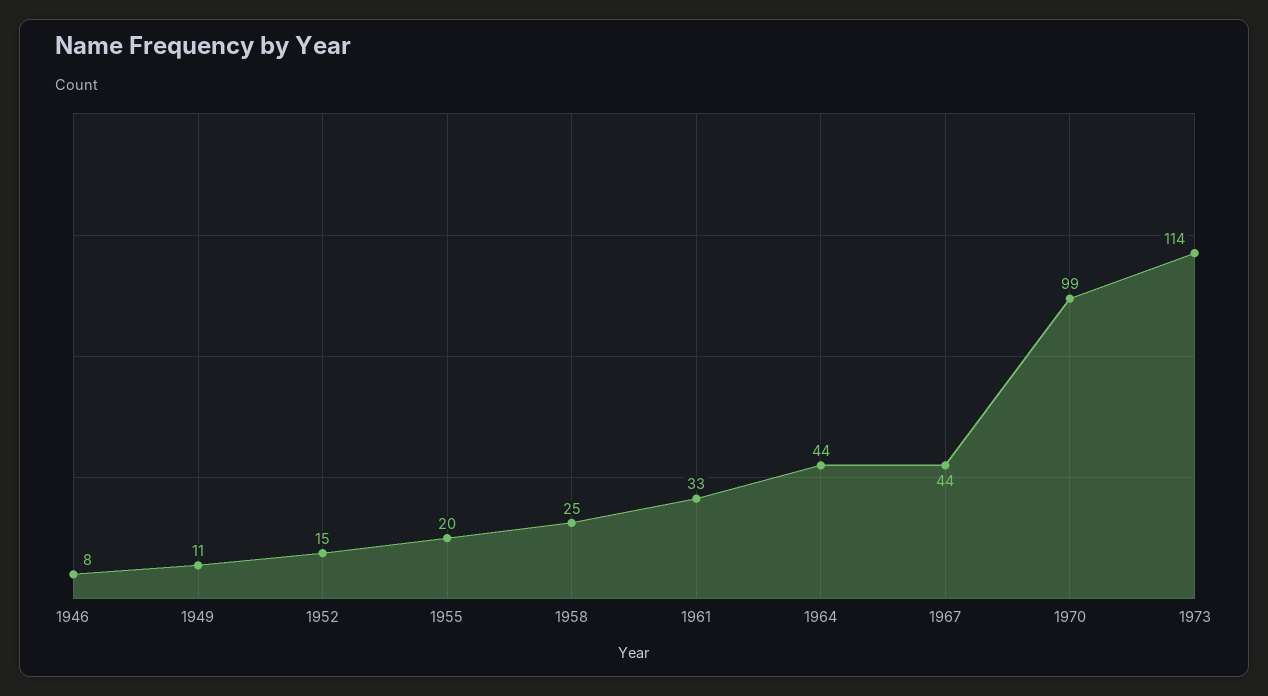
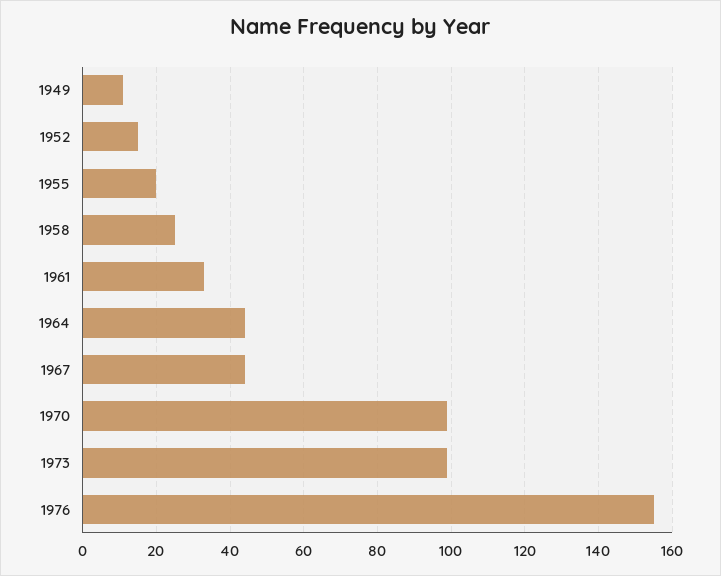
1946: 8 -> none
1973: 114 -> 100
1976: none -> 155

